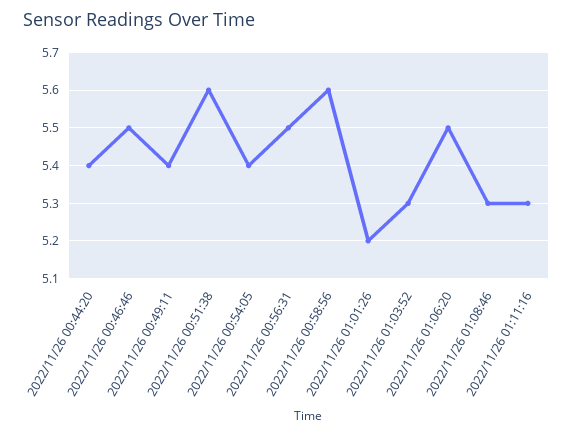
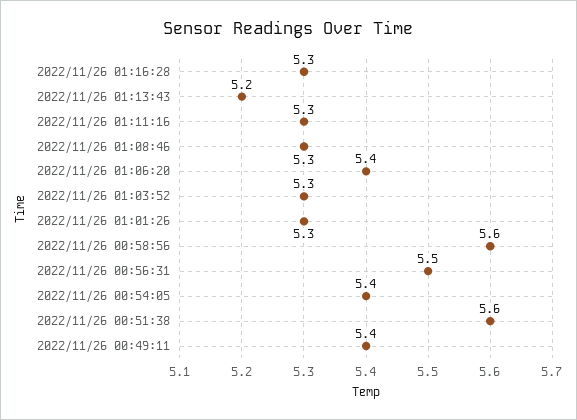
2022/11/26 00:44:20: 5.4 -> none
2022/11/26 00:46:46: 5.5 -> none
2022/11/26 01:01:26: 5.2 -> 5.3
2022/11/26 01:06:20: 5.5 -> 5.4
2022/11/26 01:16:28: none -> 5.3
2022/11/26 01:13:43: none -> 5.2

